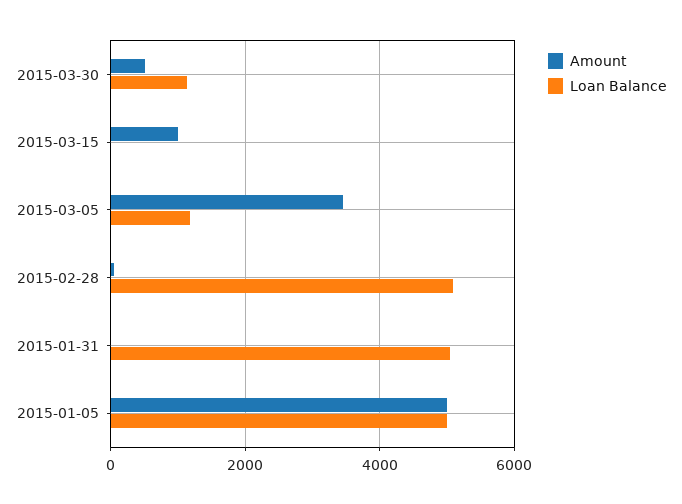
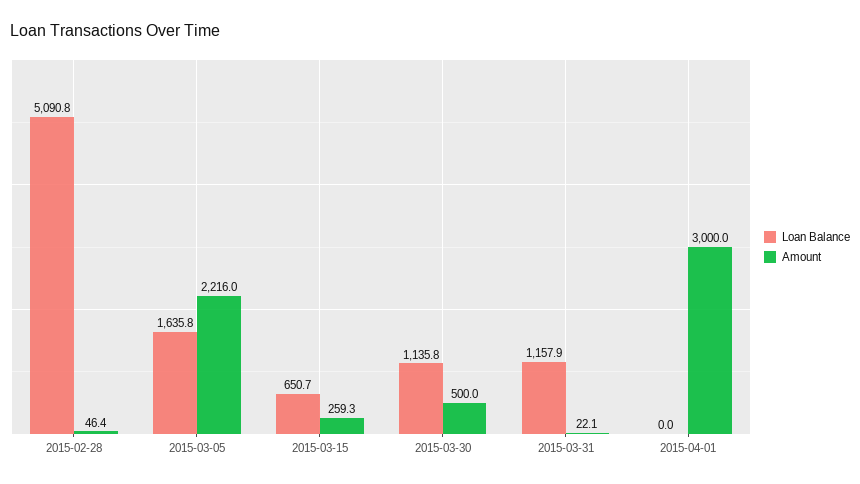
Amount, 2015-03-15: 1000 -> 259.3
Loan Balance, 2015-03-15: 0 -> 650.7
Amount, 2015-03-05: 3400 -> 2216
Loan Balance, 2015-03-05: 1200 -> 1635.8
Amount, 2015-01-31: 0 -> none
Loan Balance, 2015-01-31: 5000 -> none
Amount, 2015-01-05: 5000 -> none
Loan Balance, 2015-01-05: 5000 -> none
Loan Balance, 2015-03-31: none -> 1157.9
Amount, 2015-03-31: none -> 22.1
Loan Balance, 2015-04-01: none -> 0
Amount, 2015-04-01: none -> 3000

